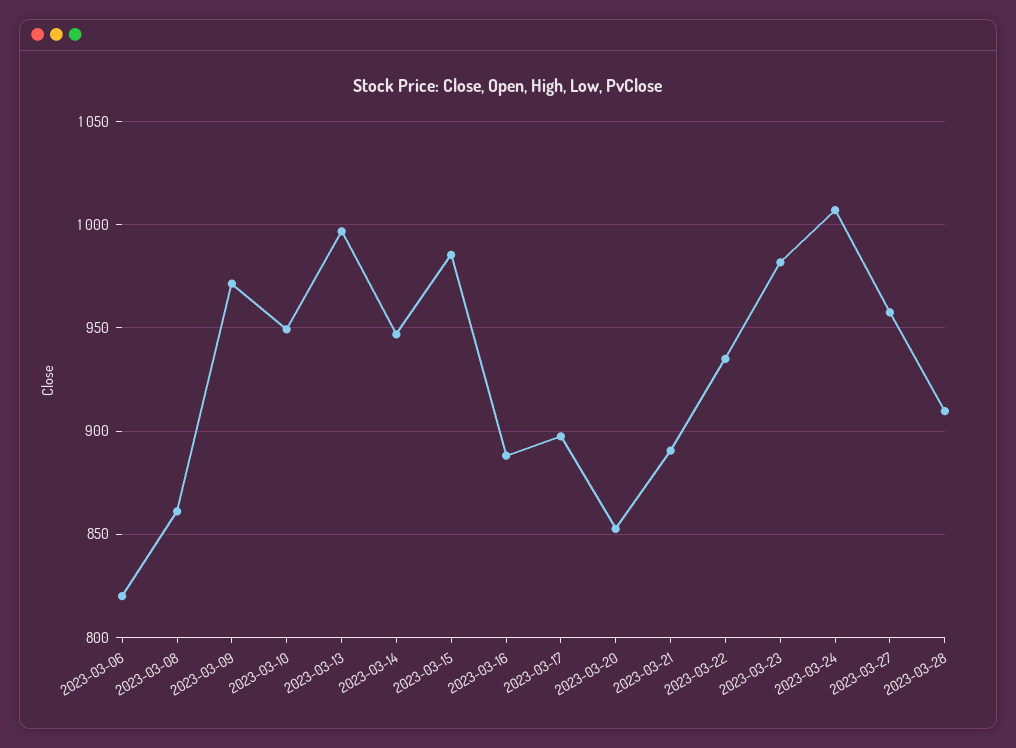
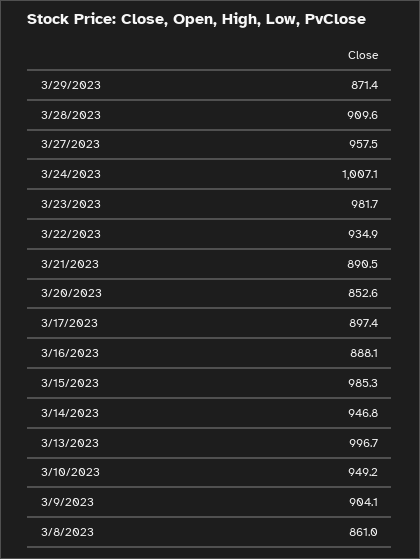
2023-03-06: 820 -> none
2023-03-09: 970 -> 904.1
3/29/2023: none -> 871.4

